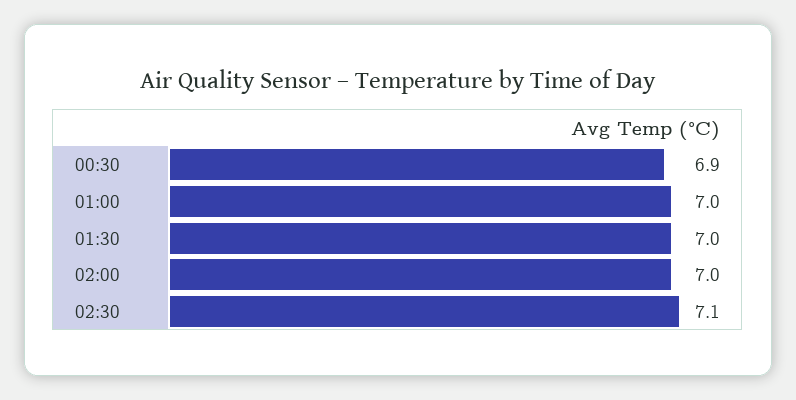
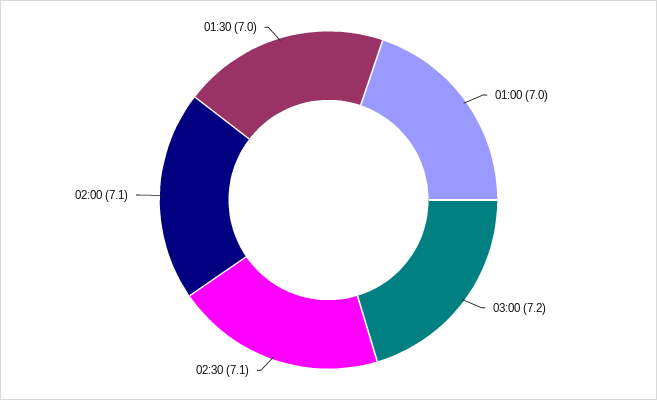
00:30: 6.9 -> none
02:00: 7 -> 7.1
03:00: none -> 7.2

